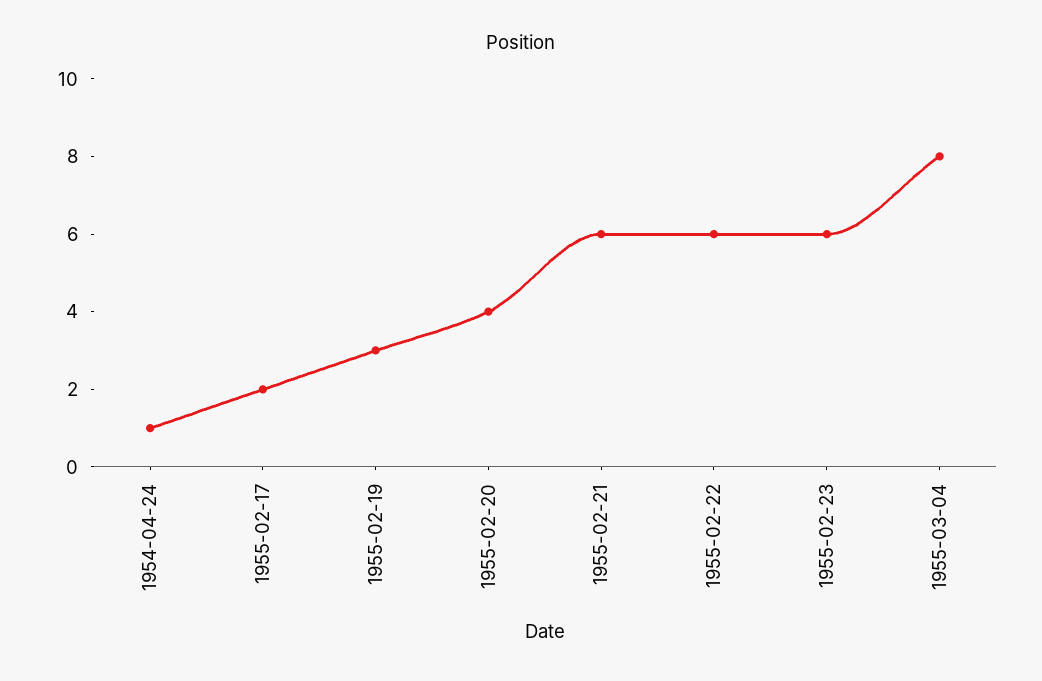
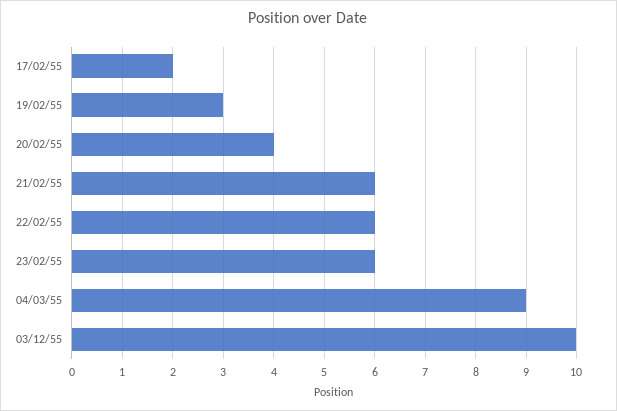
1954-04-24: 1 -> none
1955-03-04: 8 -> 9
03/12/55: none -> 10

